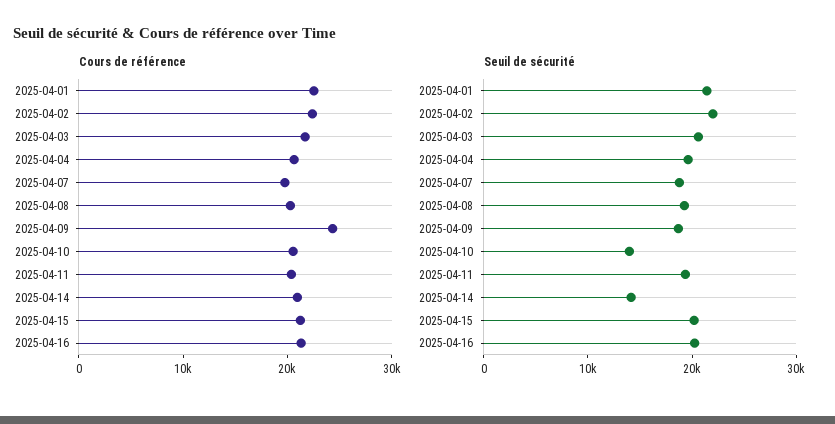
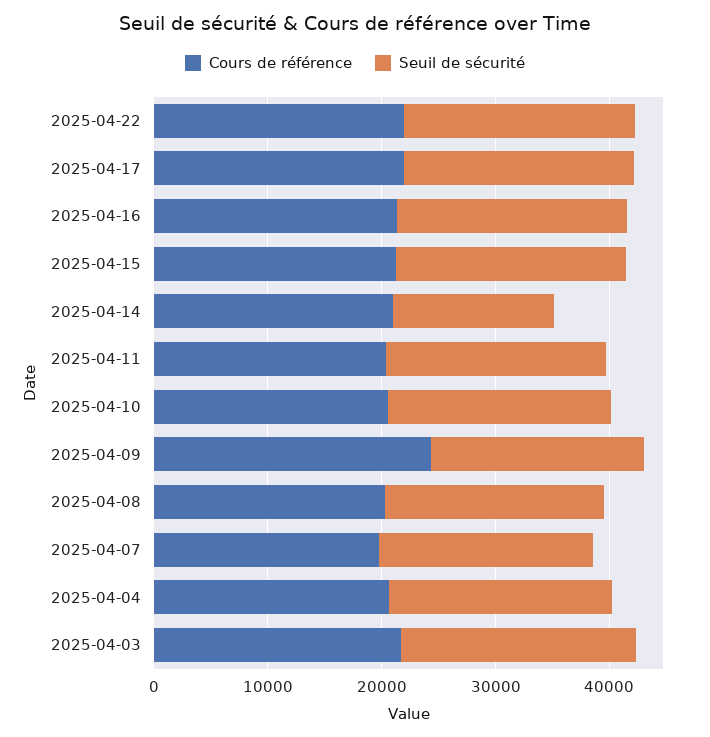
Cours de référence, 2025-04-01: 22000 -> none
Cours de référence, 2025-04-02: 22000 -> none
Seuil de sécurité, 2025-04-01: 22000 -> none
Seuil de sécurité, 2025-04-02: 22000 -> none
Seuil de sécurité, 2025-04-10: 14000 -> 20000
Cours de référence, 2025-04-22: none -> 22000
Seuil de sécurité, 2025-04-22: none -> 20000
Cours de référence, 2025-04-17: none -> 22000
Seuil de sécurité, 2025-04-17: none -> 20000

